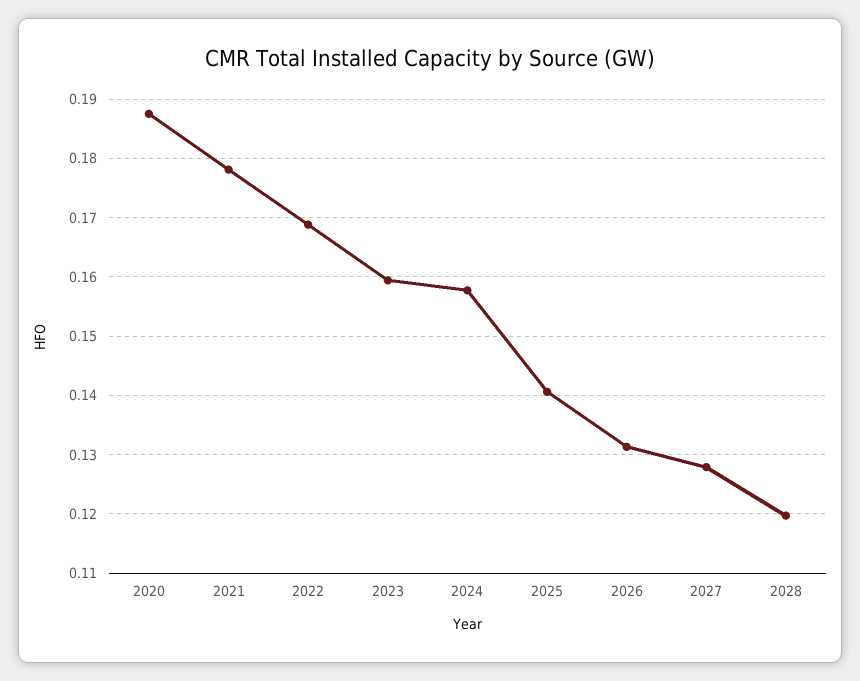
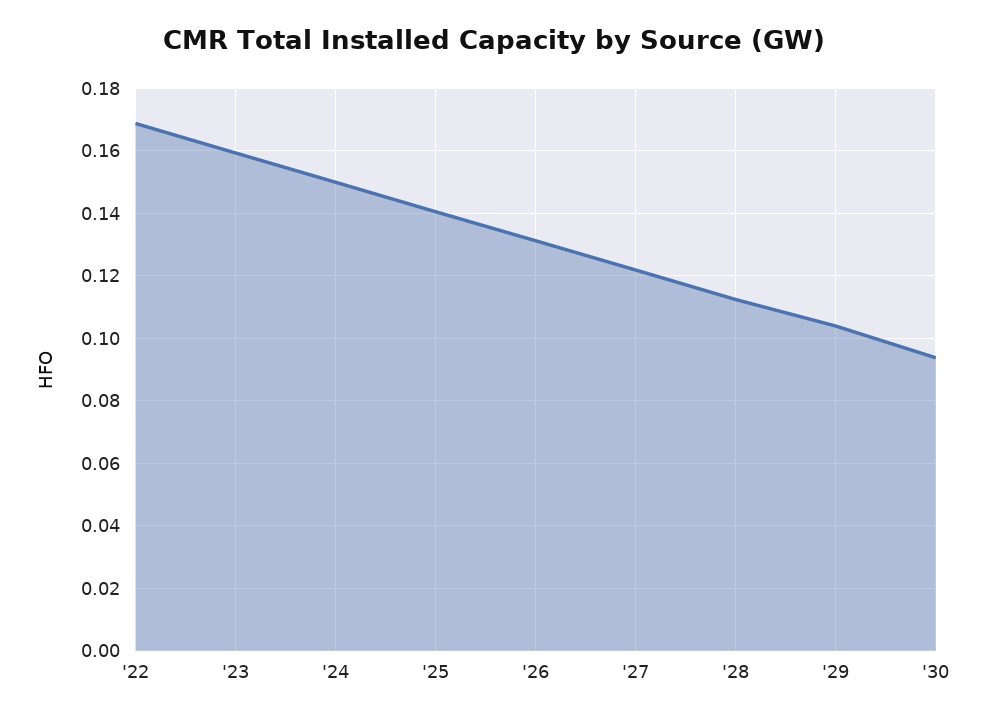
2020: 0.188 -> none
2021: 0.178 -> none
2024: 0.158 -> 0.15
2027: 0.128 -> 0.122
2028: 0.12 -> 0.112
'29: none -> 0.104
'30: none -> 0.094

